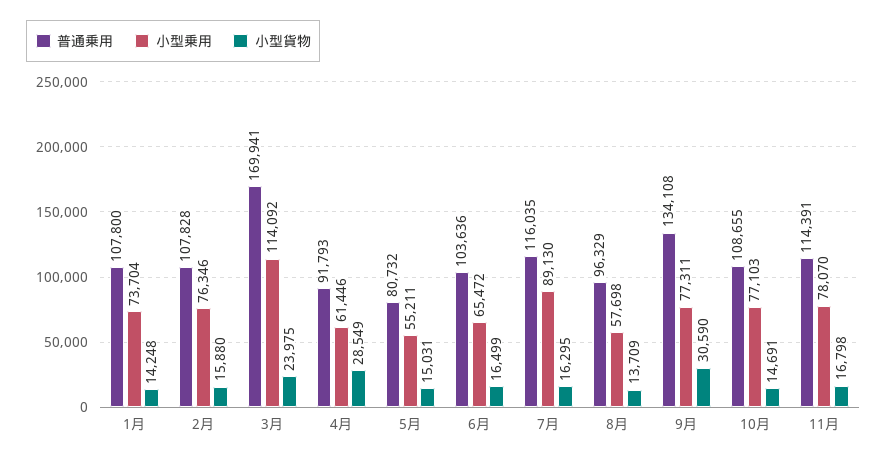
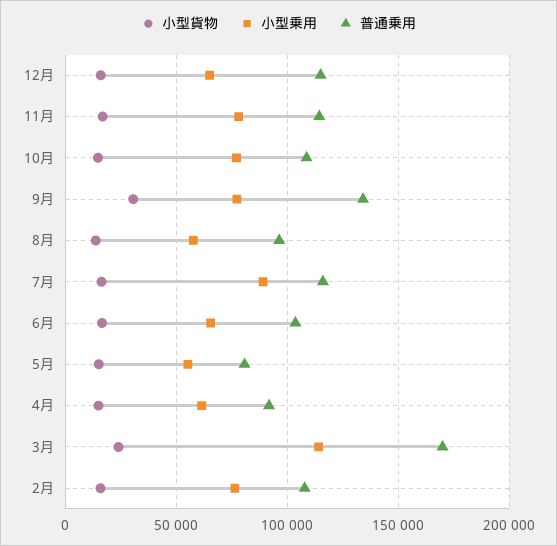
普通乗用, 1月: 107800 -> none
小型乗用, 1月: 73704 -> none
小型貨物, 1月: 14248 -> none
小型貨物, 4月: 28549 -> 15000
小型貨物, 12月: none -> 15000
小型乗用, 12月: none -> 65000
普通乗用, 12月: none -> 115000

